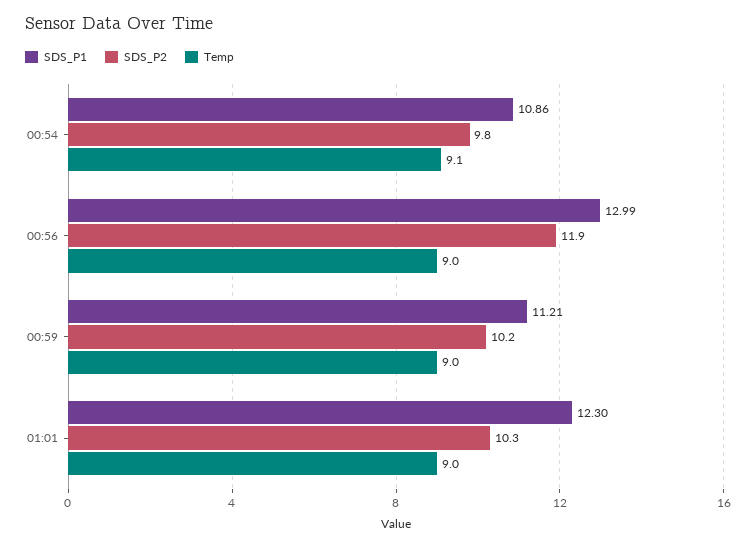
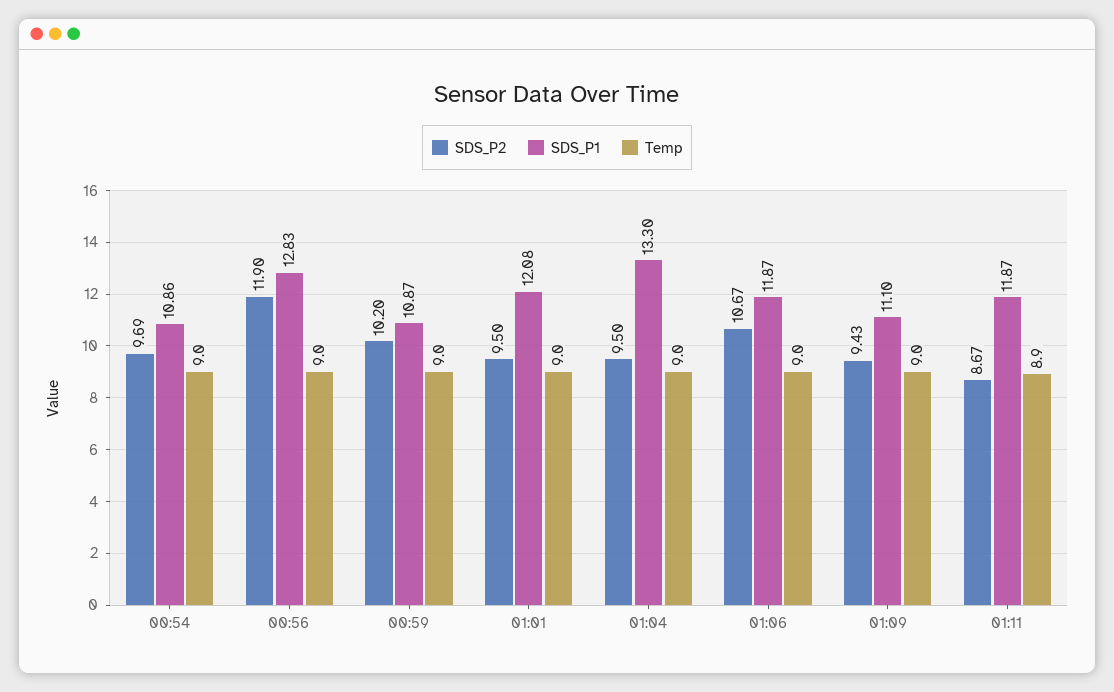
SDS_P2, 00:54: 9.8 -> 9.69
Temp, 00:54: 9.1 -> 9
SDS_P1, 00:56: 12.99 -> 12.83
SDS_P1, 00:59: 11.21 -> 10.87
SDS_P1, 01:01: 12.3 -> 12.08
SDS_P2, 01:01: 10.3 -> 9.5
SDS_P2, 01:04: none -> 9.5
SDS_P1, 01:04: none -> 13.3
Temp, 01:04: none -> 9
SDS_P2, 01:06: none -> 10.67
SDS_P1, 01:06: none -> 11.87
Temp, 01:06: none -> 9
SDS_P2, 01:09: none -> 9.43
SDS_P1, 01:09: none -> 11.1
Temp, 01:09: none -> 9
SDS_P2, 01:11: none -> 8.67
SDS_P1, 01:11: none -> 11.87
Temp, 01:11: none -> 8.9

